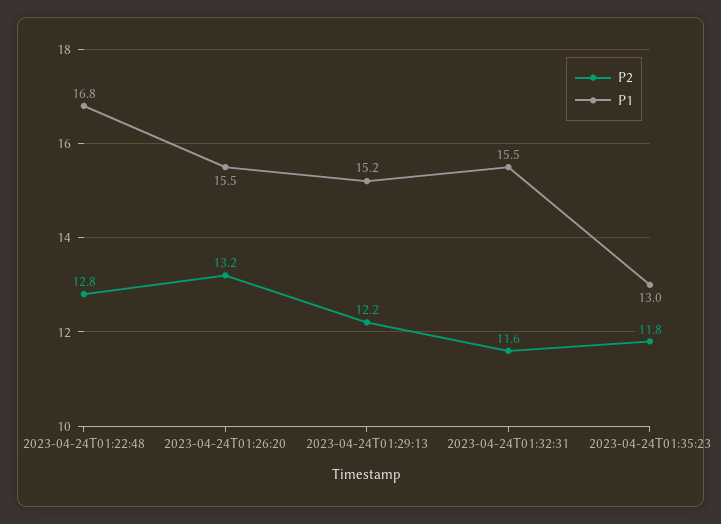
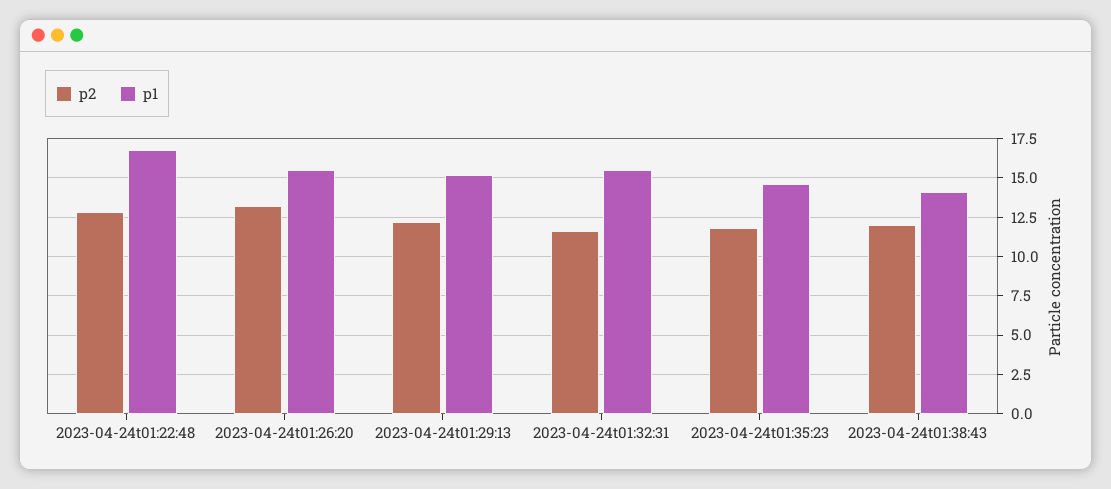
P1, 2023-04-24T01:35:23: 13 -> 14.5
P2, 2023-04-24t01:38:43: none -> 12
P1, 2023-04-24t01:38:43: none -> 14

